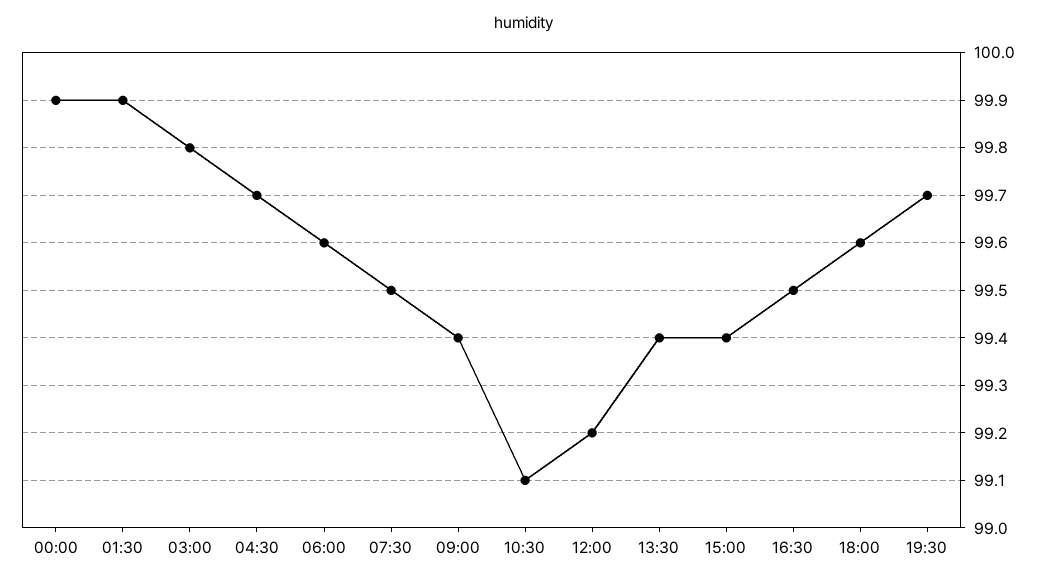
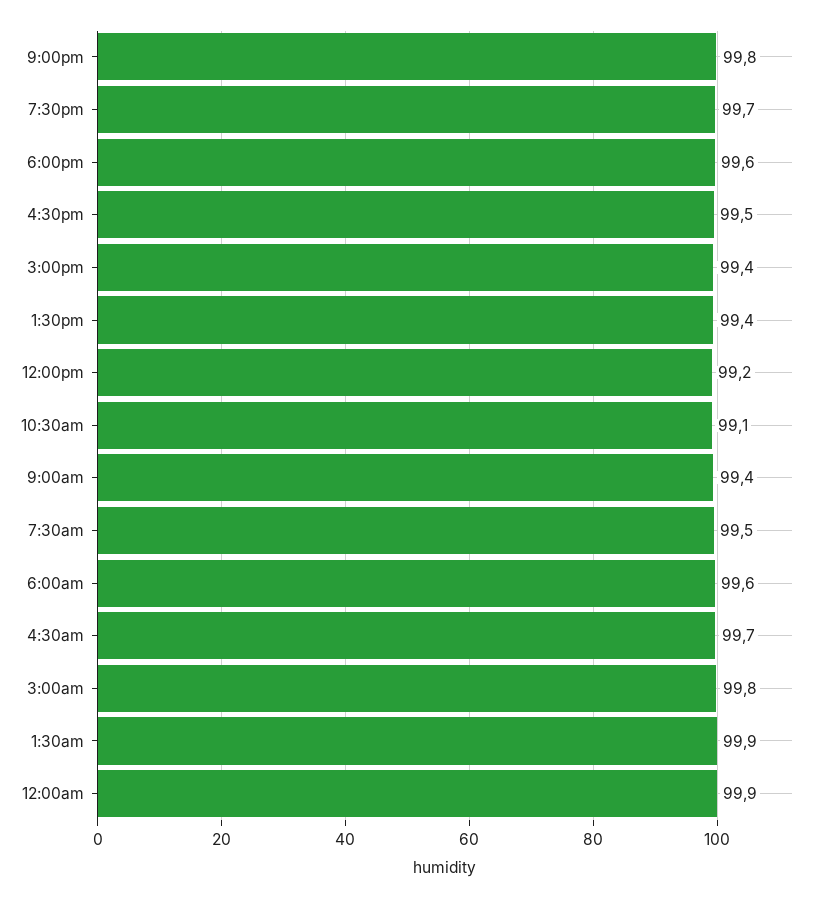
9:00pm: none -> 99.8

